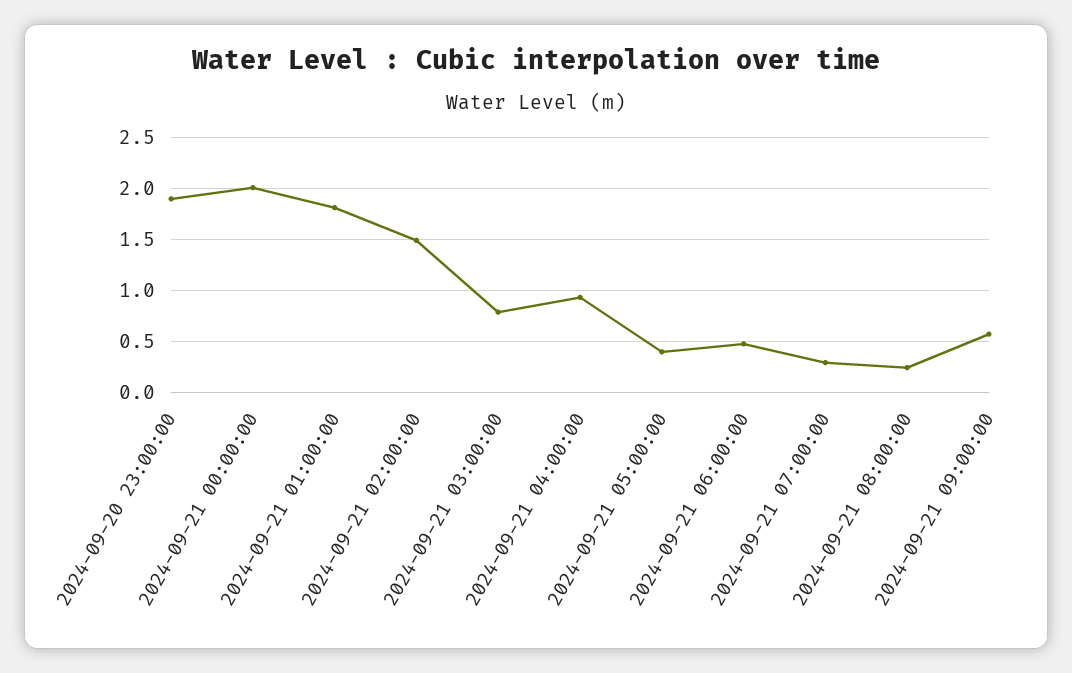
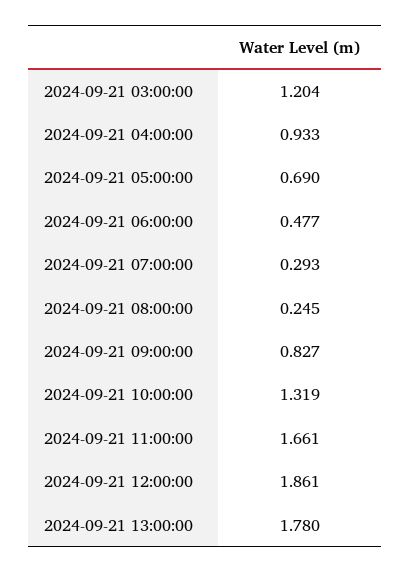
2024-09-20 23:00:00: 1.9 -> none
2024-09-21 00:00:00: 2 -> none
2024-09-21 01:00:00: 1.8 -> none
2024-09-21 02:00:00: 1.5 -> none
2024-09-21 03:00:00: 0.8 -> 1.204
2024-09-21 05:00:00: 0.4 -> 0.69
2024-09-21 09:00:00: 0.6 -> 0.827
2024-09-21 10:00:00: none -> 1.319
2024-09-21 11:00:00: none -> 1.661
2024-09-21 12:00:00: none -> 1.861
2024-09-21 13:00:00: none -> 1.78

